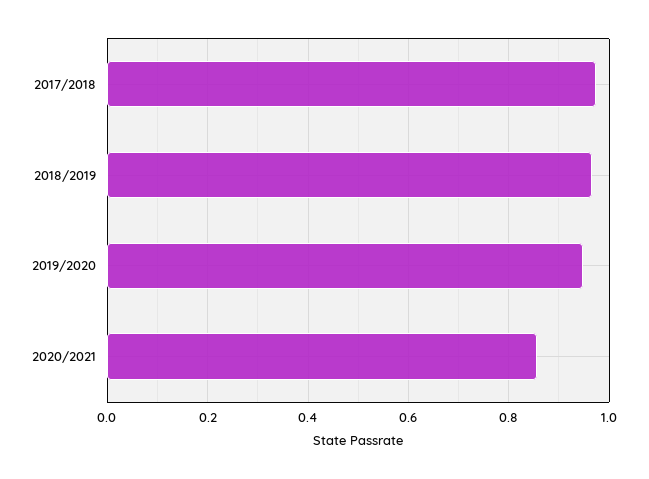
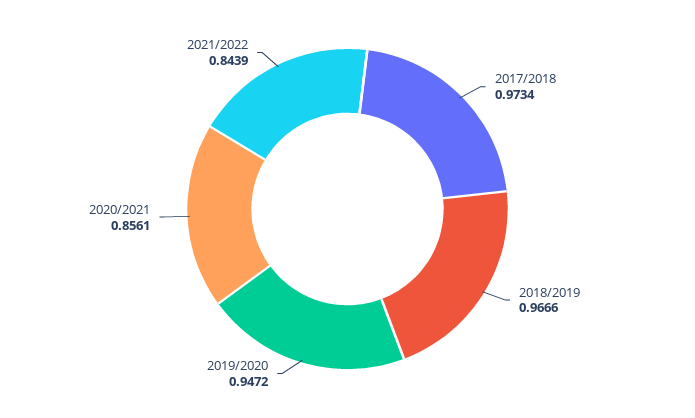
2021/2022: none -> 0.8439

